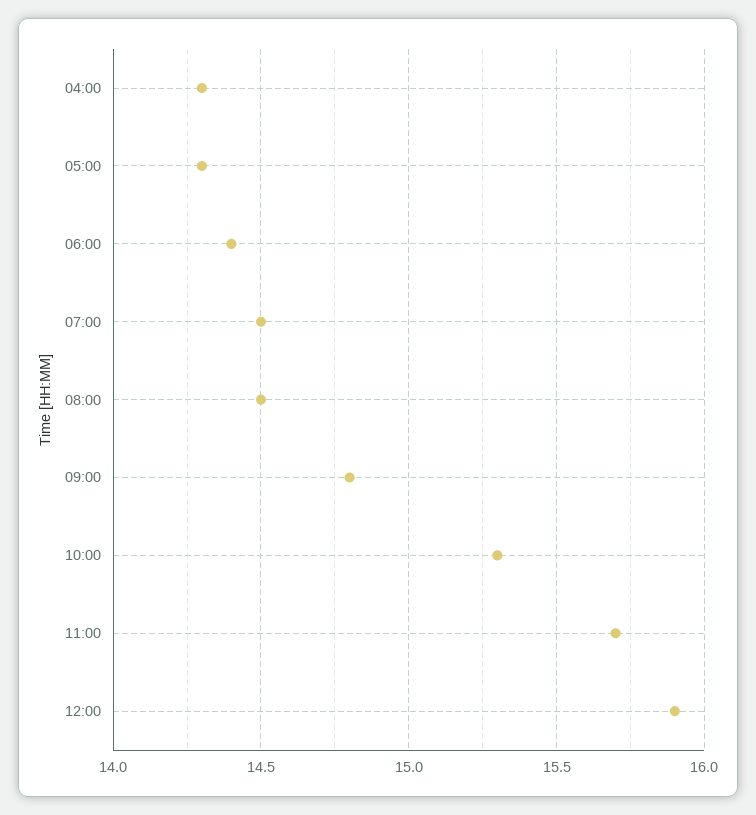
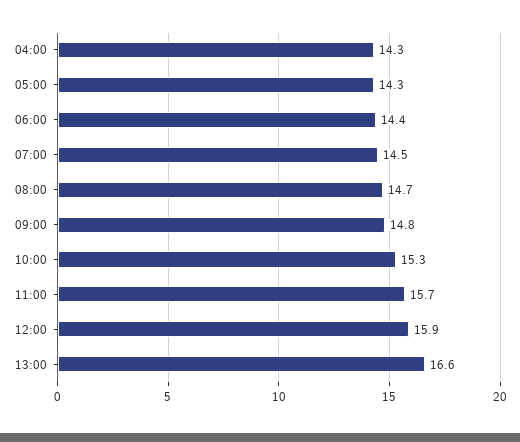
08:00: 14.5 -> 14.7
13:00: none -> 16.6

